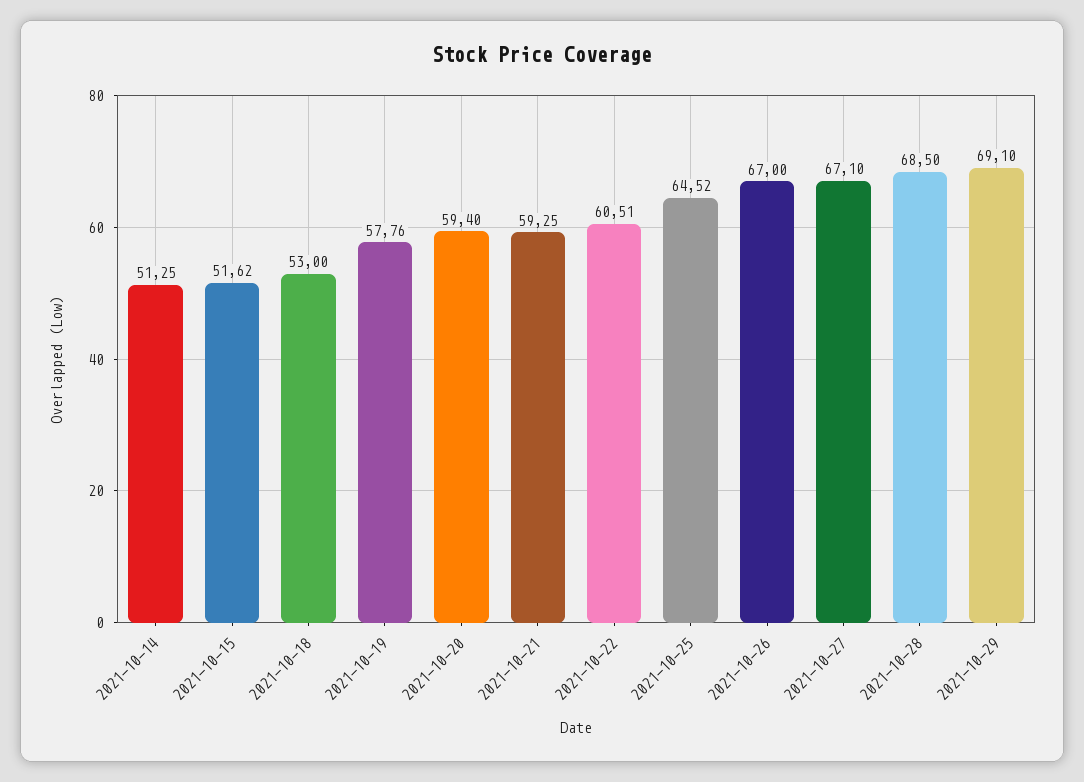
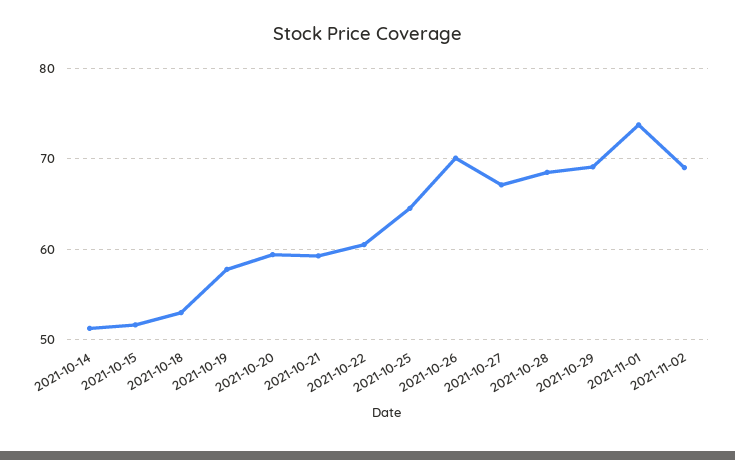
2021-10-26: 67 -> 70
2021-11-01: none -> 74
2021-11-02: none -> 69

